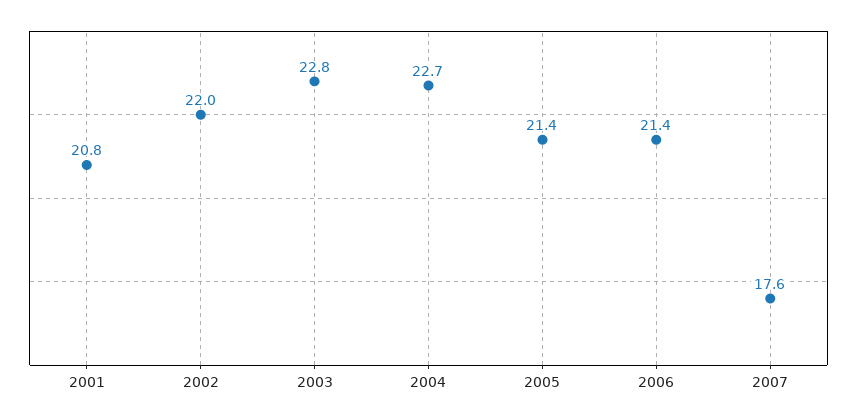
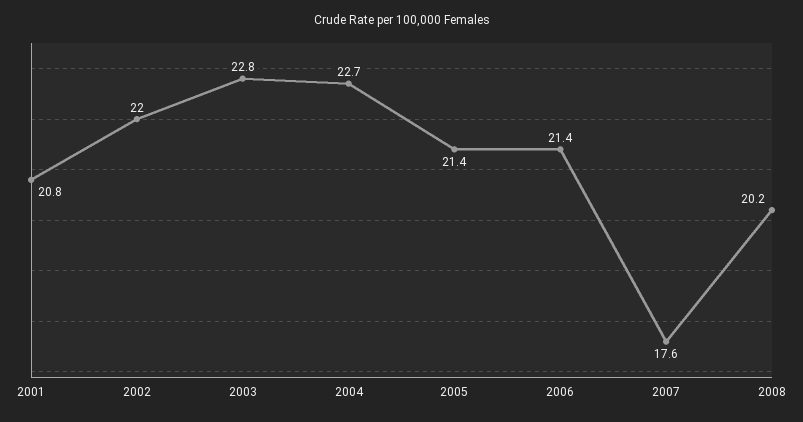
2008: none -> 20.2

